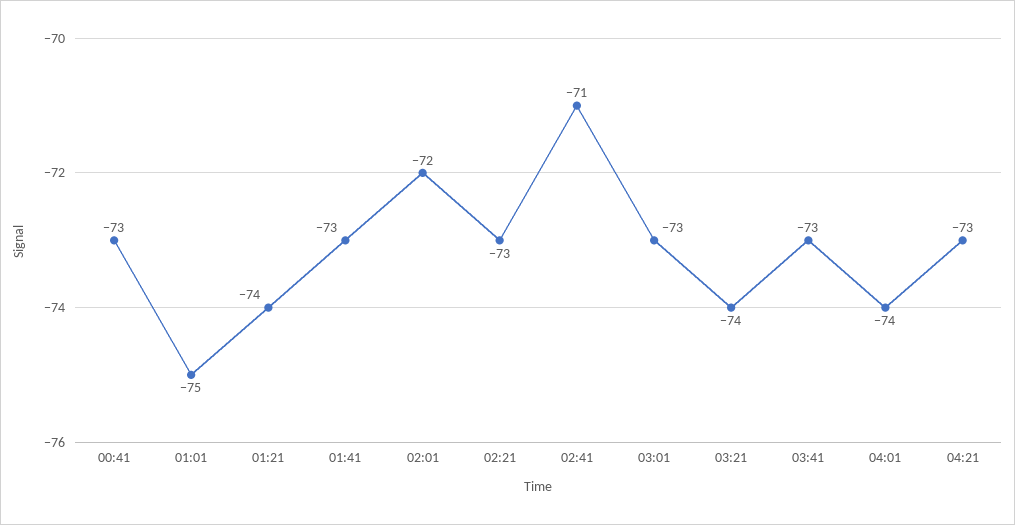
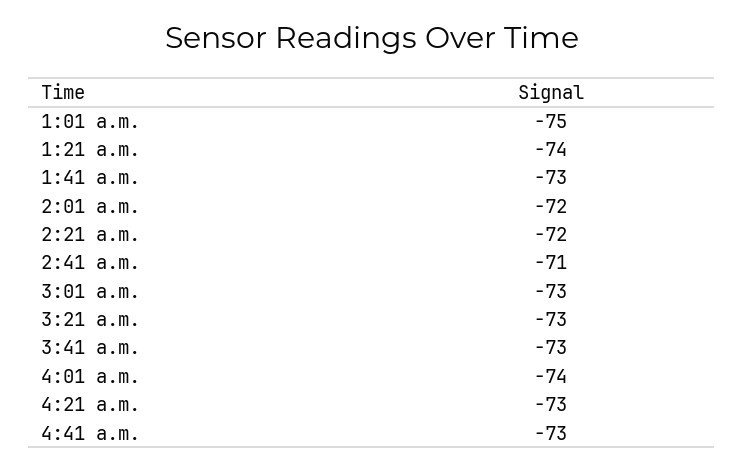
00:41: -73 -> none
02:21: -73 -> -72
03:21: -74 -> -73
4:41 a.m.: none -> -73

